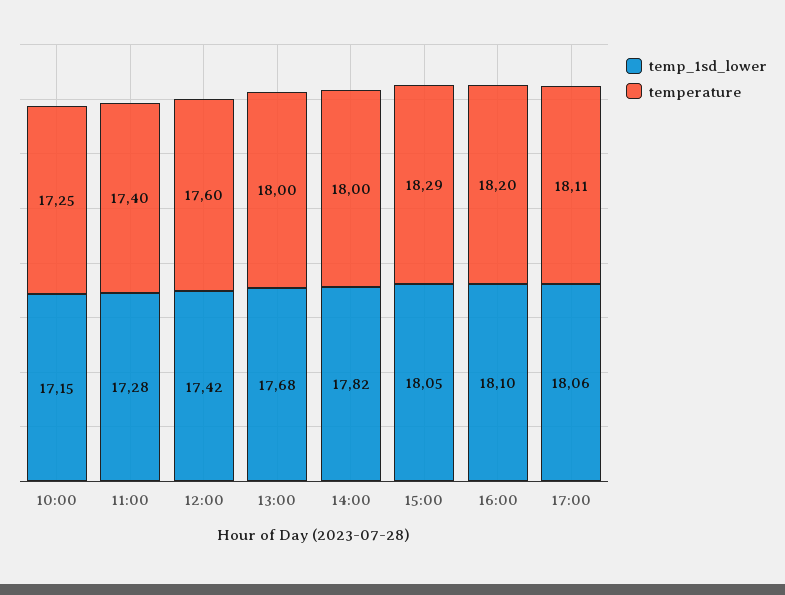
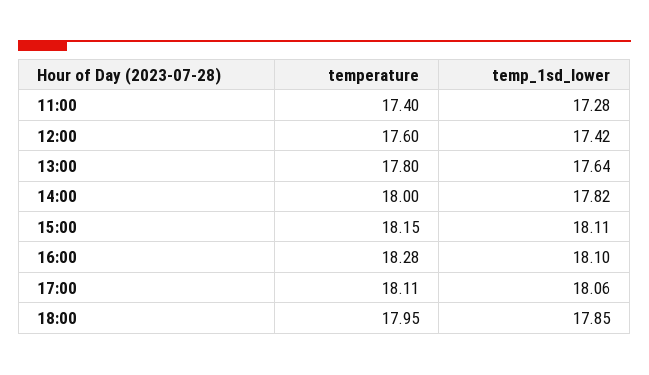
temp_1sd_lower, 10:00: 17.15 -> none
temperature, 10:00: 17.25 -> none
temp_1sd_lower, 13:00: 17.68 -> 17.64
temperature, 13:00: 18 -> 17.8
temp_1sd_lower, 15:00: 18.05 -> 18.11
temperature, 15:00: 18.29 -> 18.15
temperature, 16:00: 18.2 -> 18.28
temperature, 18:00: none -> 17.95
temp_1sd_lower, 18:00: none -> 17.85

